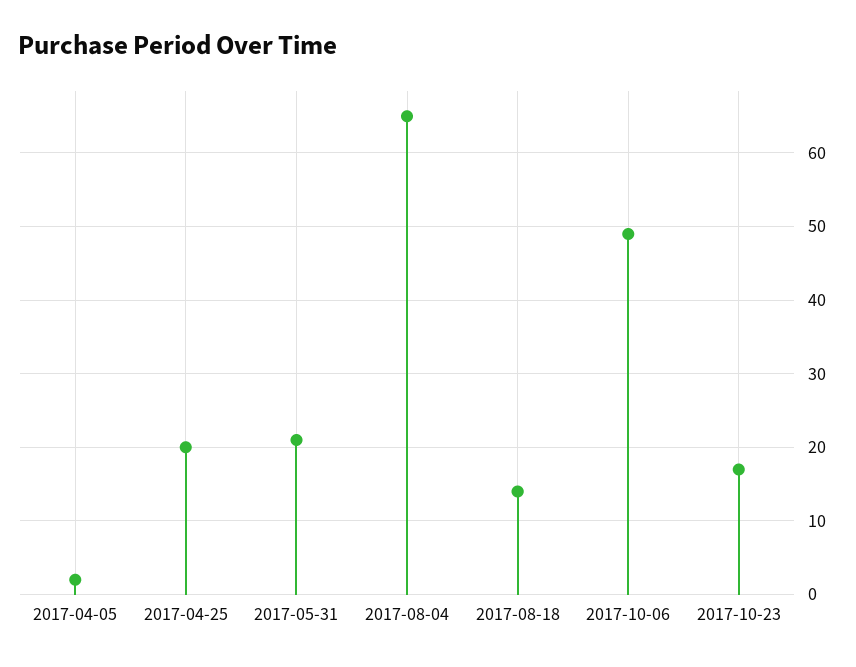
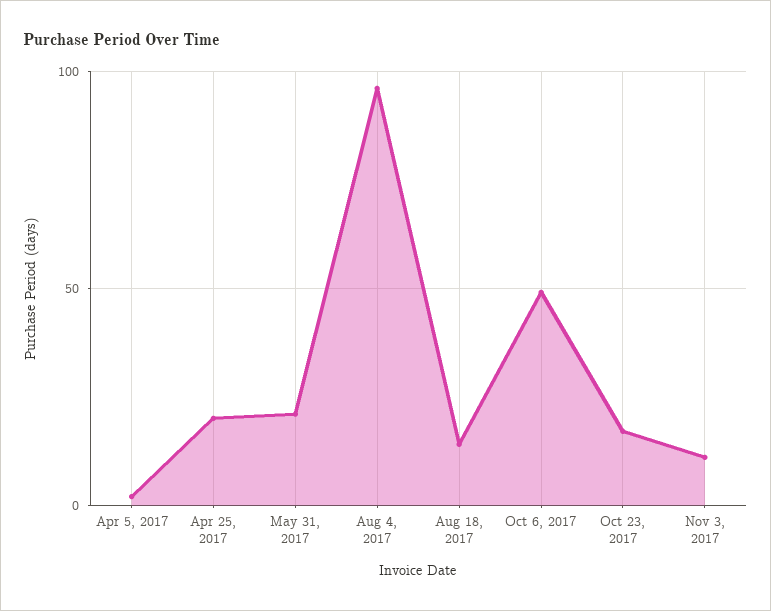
2017-08-04: 65 -> 95
Nov 3, 2017: none -> 10

